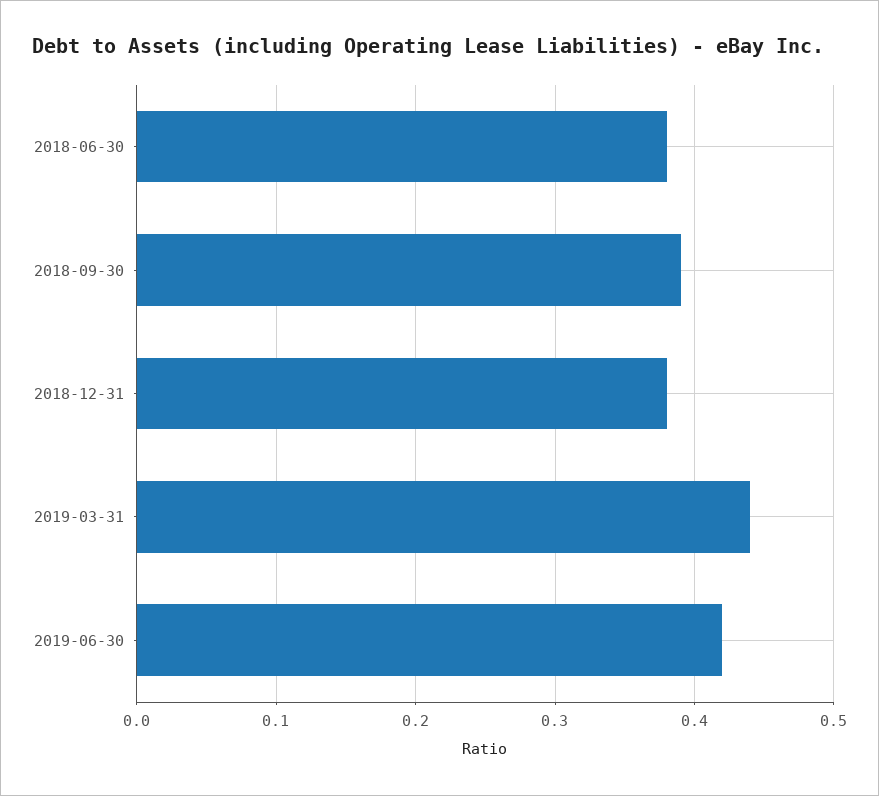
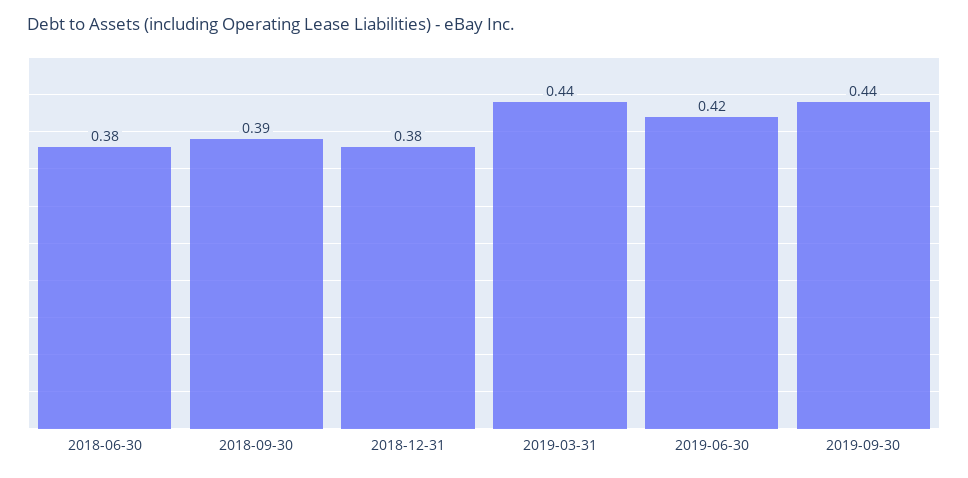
2019-09-30: none -> 0.44

